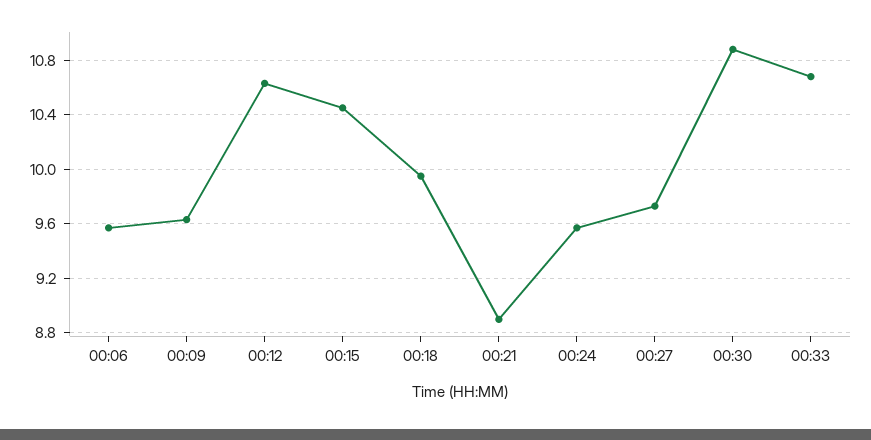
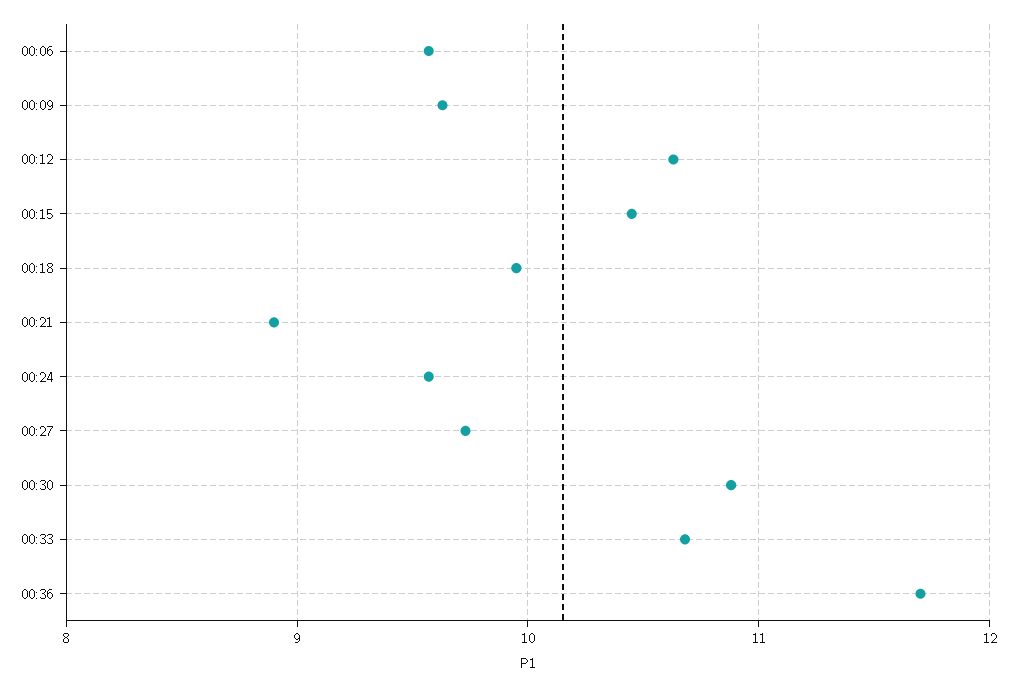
00:36: none -> 11.7

